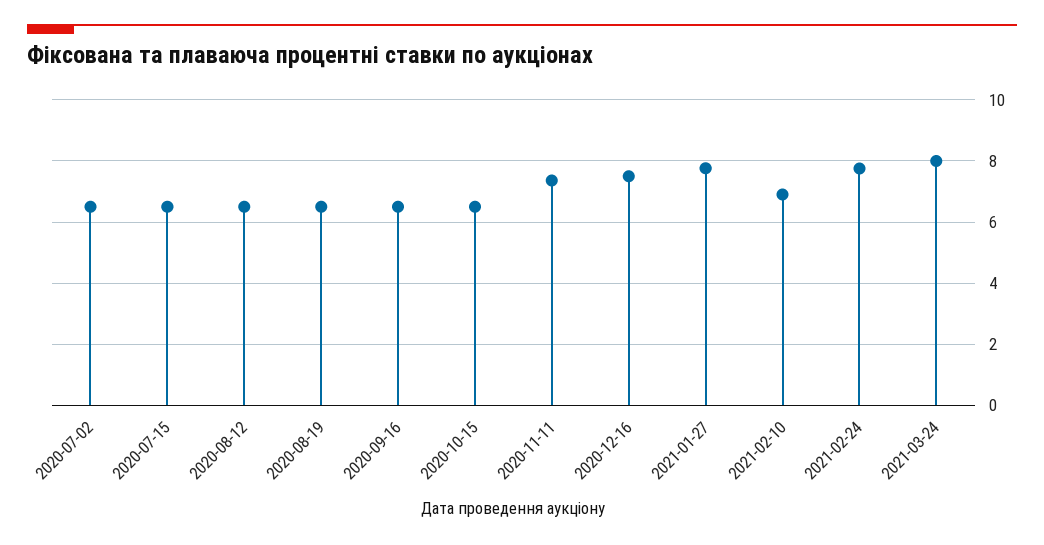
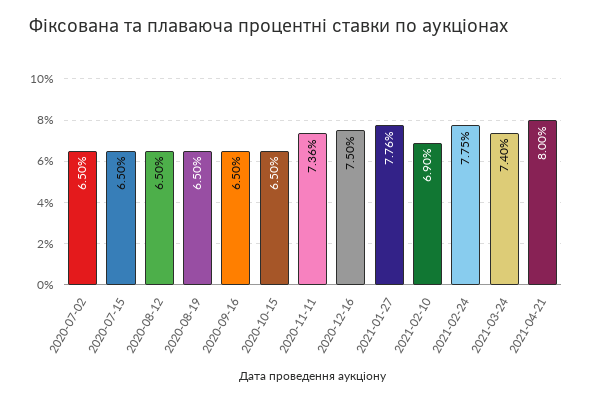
2021-03-24: 8 -> 7.4
2021-04-21: none -> 8

